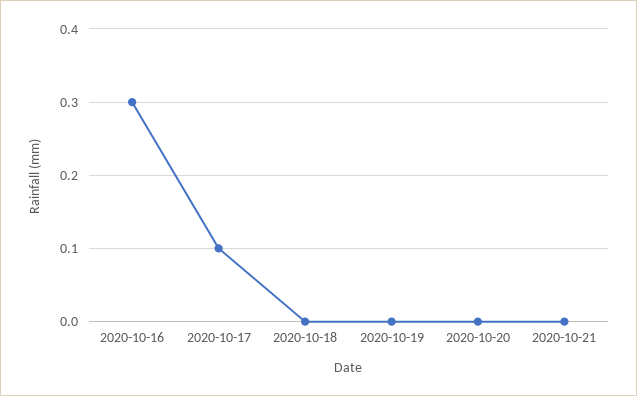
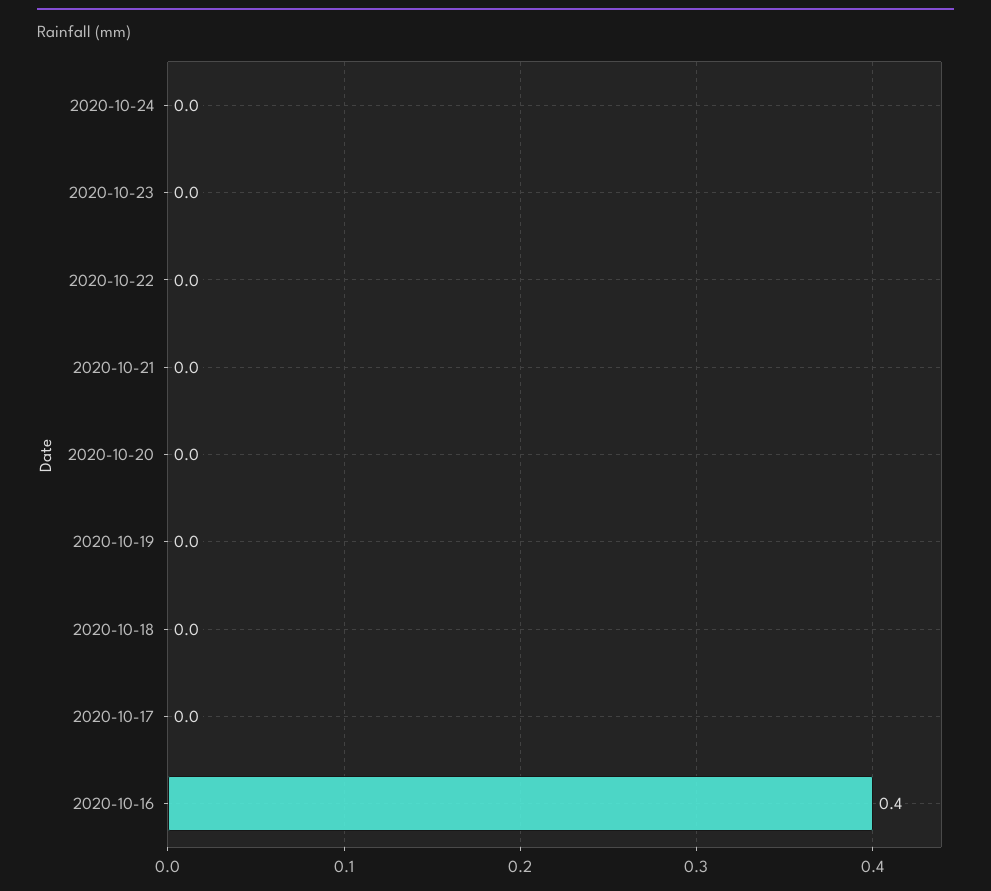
2020-10-16: 0.3 -> 0.4
2020-10-17: 0.1 -> 0
2020-10-24: none -> 0
2020-10-23: none -> 0
2020-10-22: none -> 0

